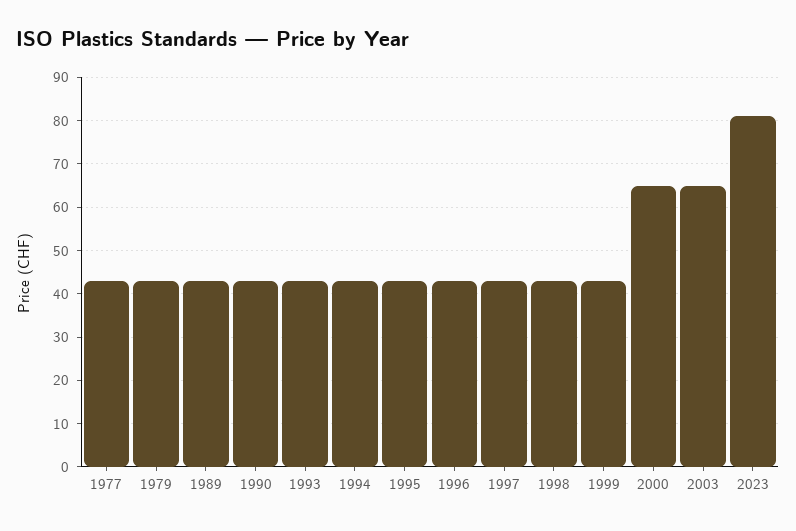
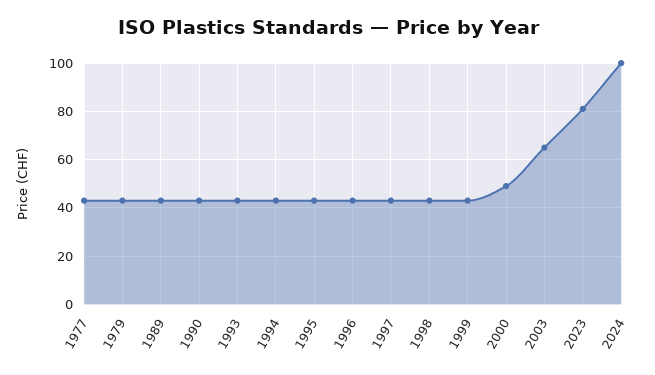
2000: 65 -> 50
2024: none -> 100

